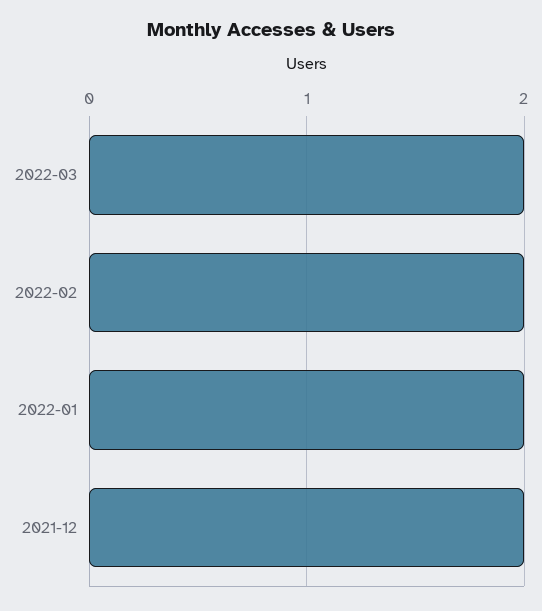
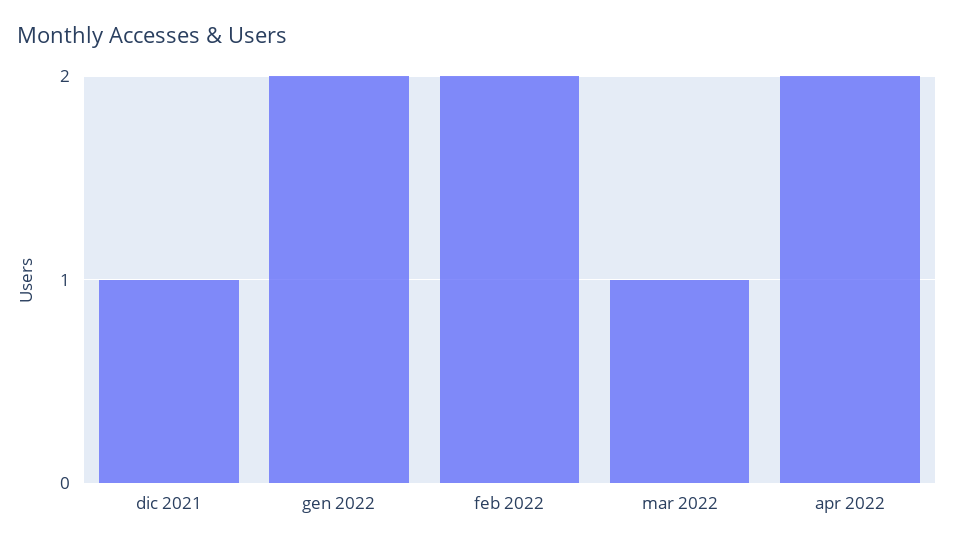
2022-03: 2 -> 1
2021-12: 2 -> 1
apr 2022: none -> 2

